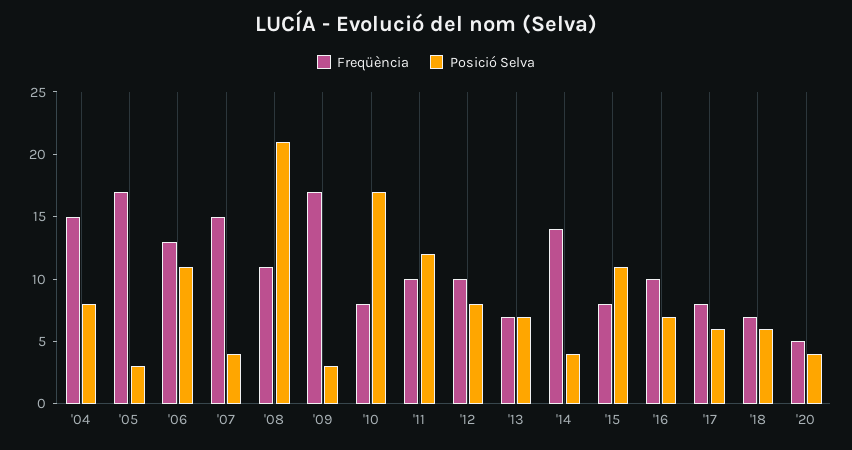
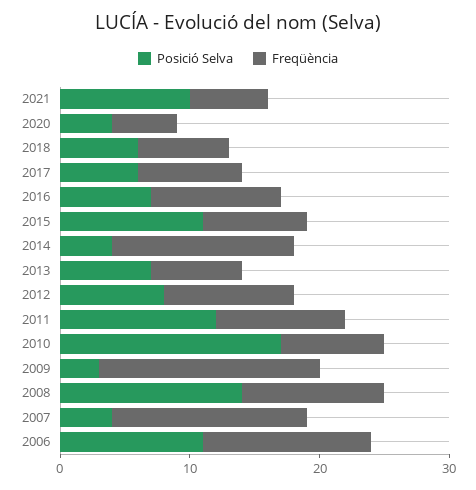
Freqüència, '04: 15 -> none
Posició Selva, '04: 8 -> none
Freqüència, '05: 17 -> none
Posició Selva, '05: 3 -> none
Posició Selva, '08: 21 -> 14
Posició Selva, 2021: none -> 10
Freqüència, 2021: none -> 6

